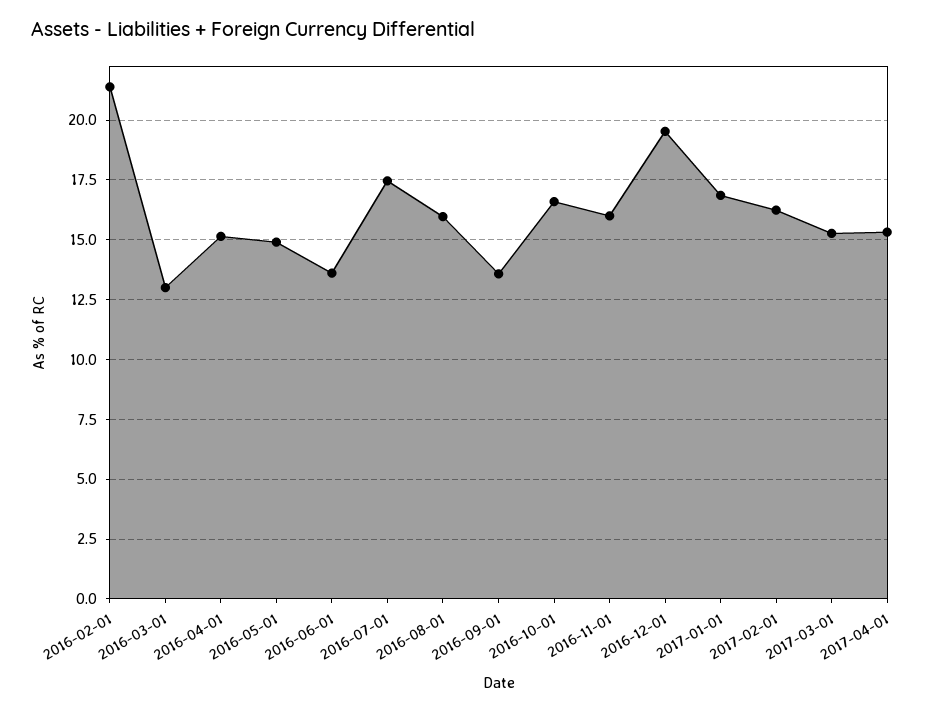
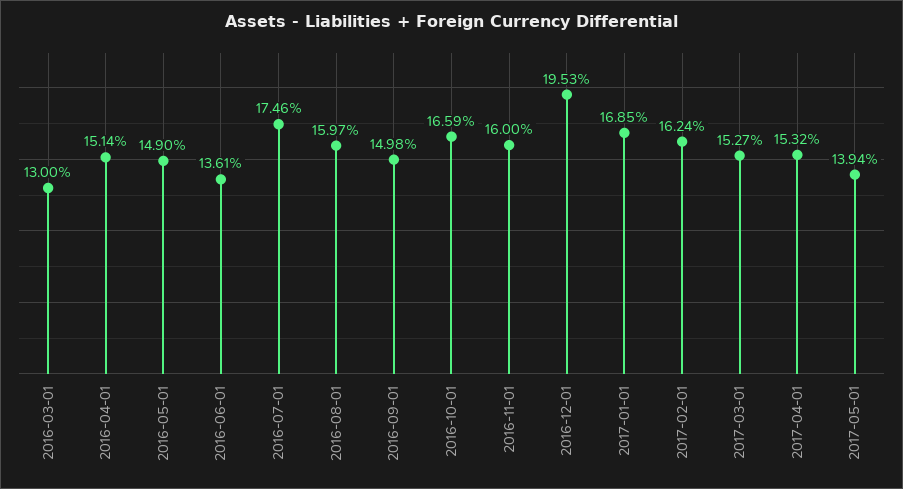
2016-02-01: 21.5 -> none
2016-09-01: 13.5 -> 14.98
2017-05-01: none -> 13.94

